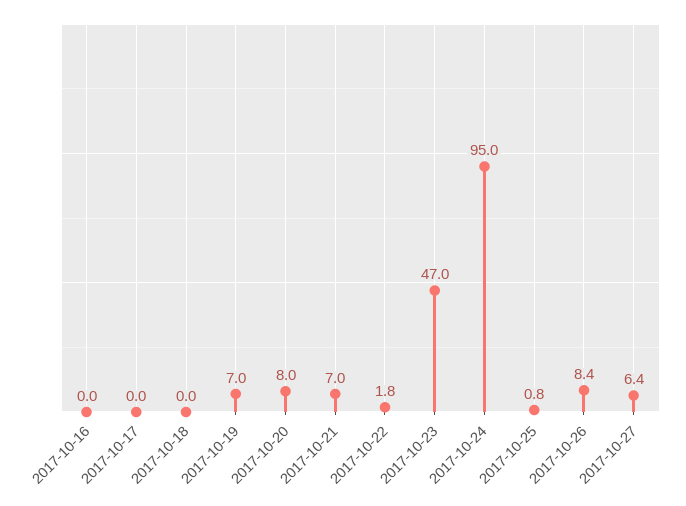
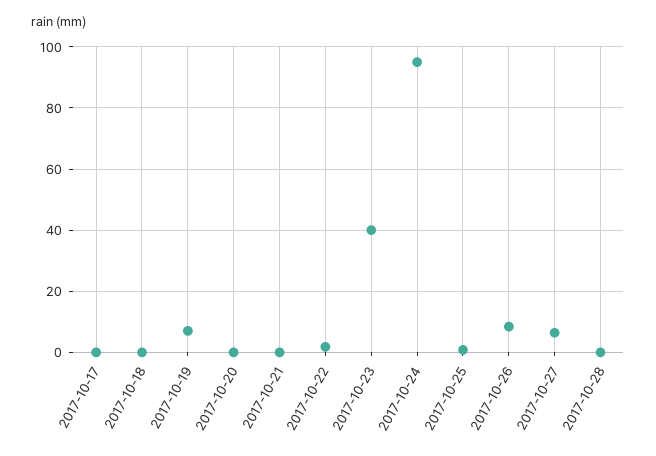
2017-10-16: 0 -> none
2017-10-20: 8 -> 0
2017-10-21: 7 -> 0
2017-10-23: 47 -> 40
2017-10-28: none -> 0

